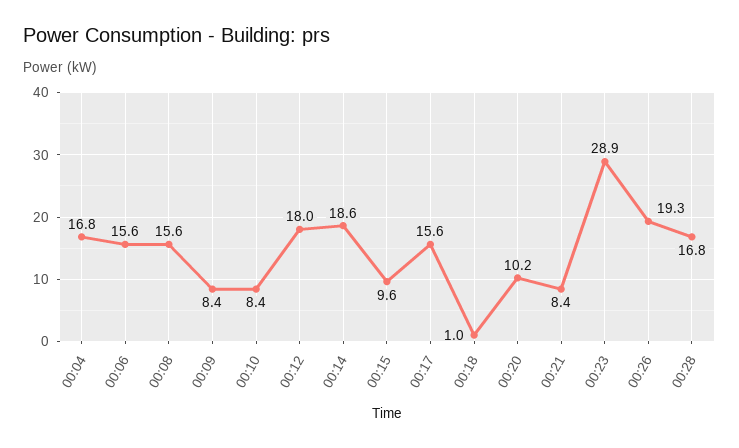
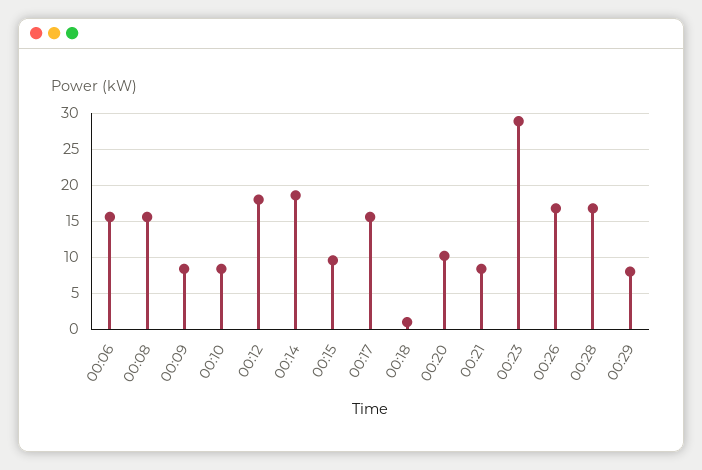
00:04: 16.8 -> none
00:26: 19.3 -> 17
00:29: none -> 8

